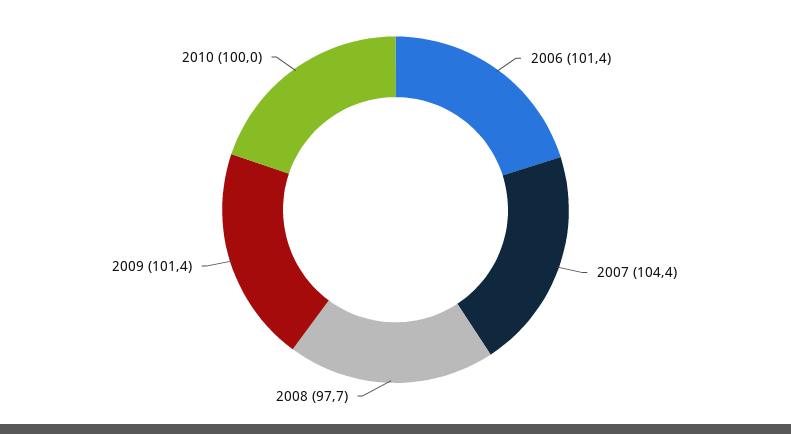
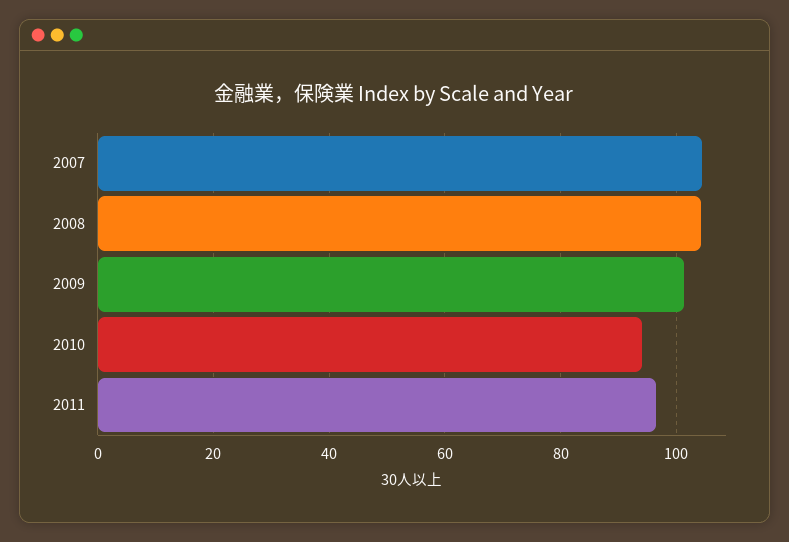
2006: 101.4 -> none
2008: 97.7 -> 104
2010: 100 -> 94
2011: none -> 96

